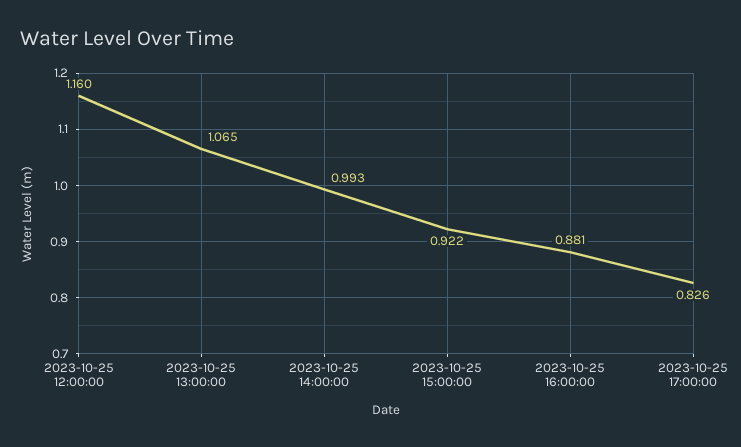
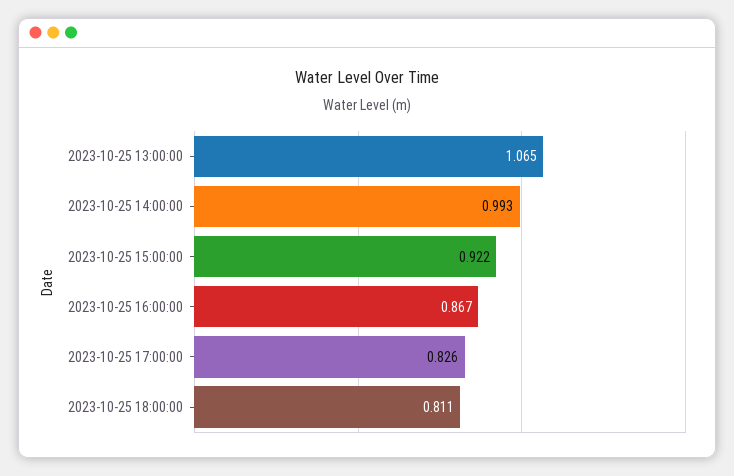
2023-10-25 12:00:00: 1.16 -> none
2023-10-25 16:00:00: 0.881 -> 0.867
2023-10-25 18:00:00: none -> 0.811

